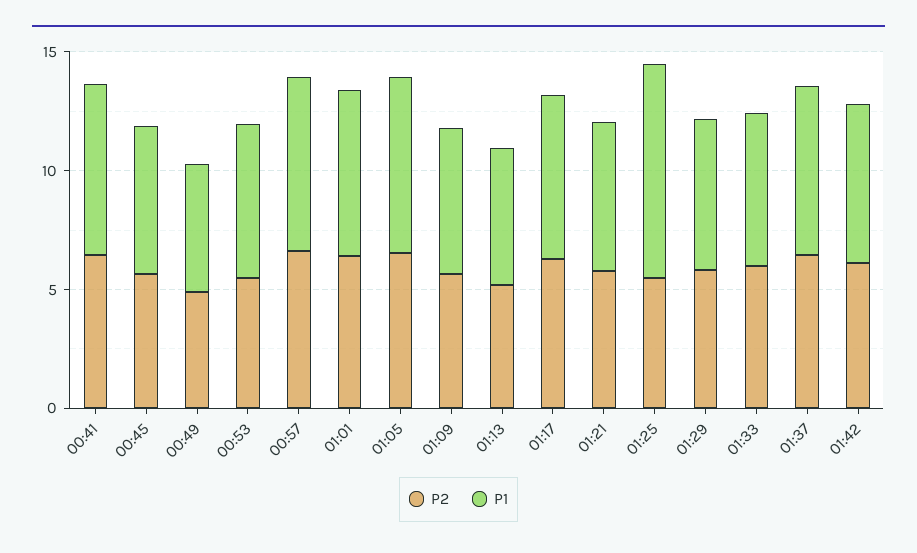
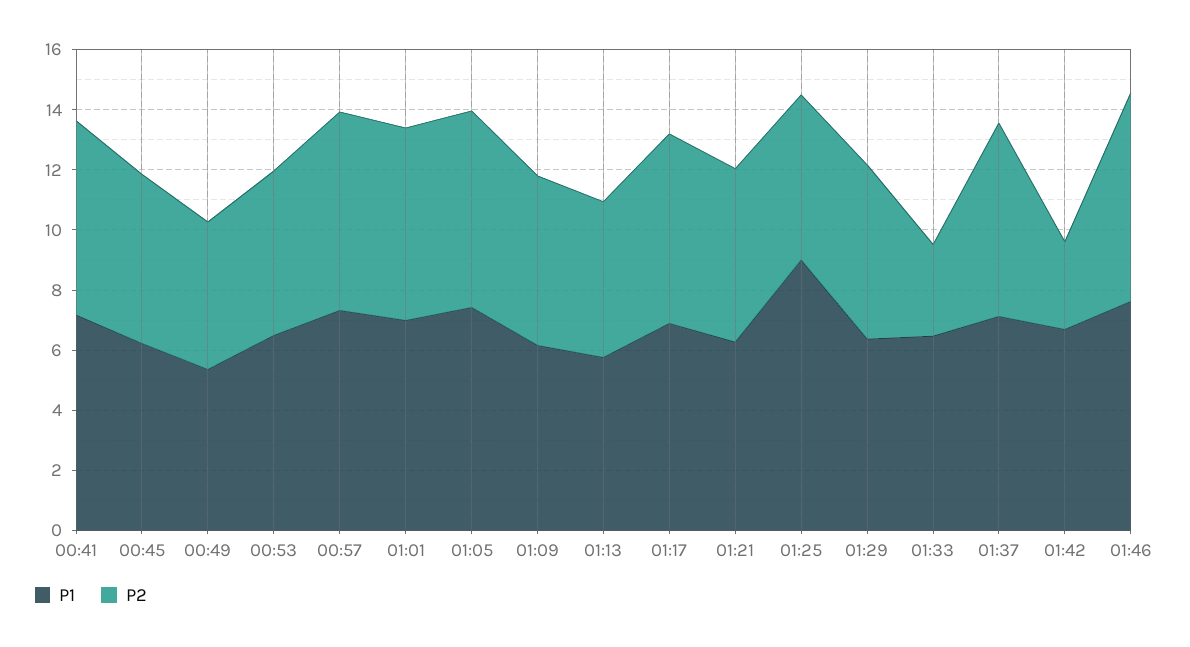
P2, 01:33: 6 -> 3
P2, 01:42: 6 -> 3
P1, 01:46: none -> 7.5
P2, 01:46: none -> 7

